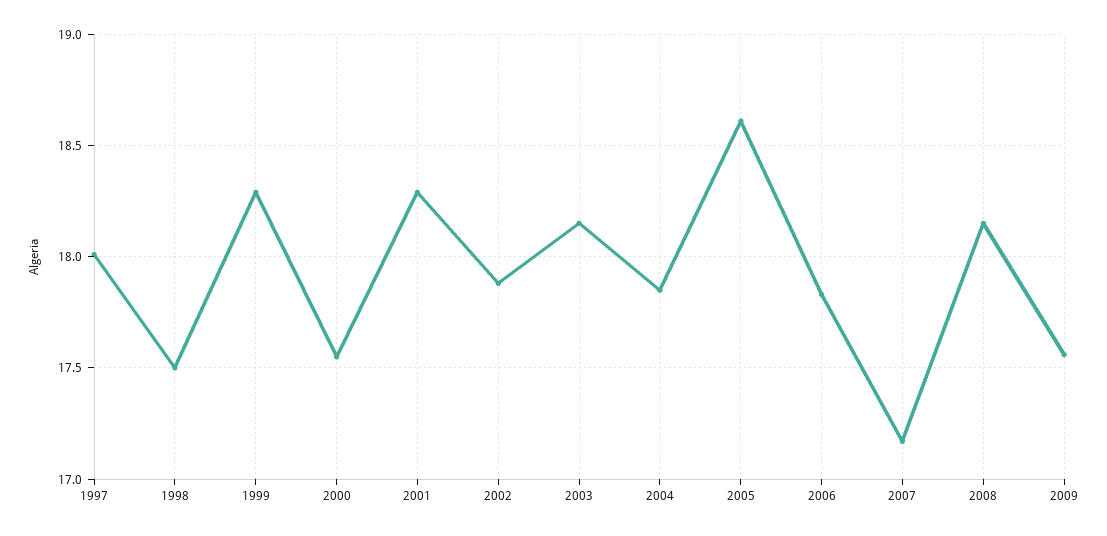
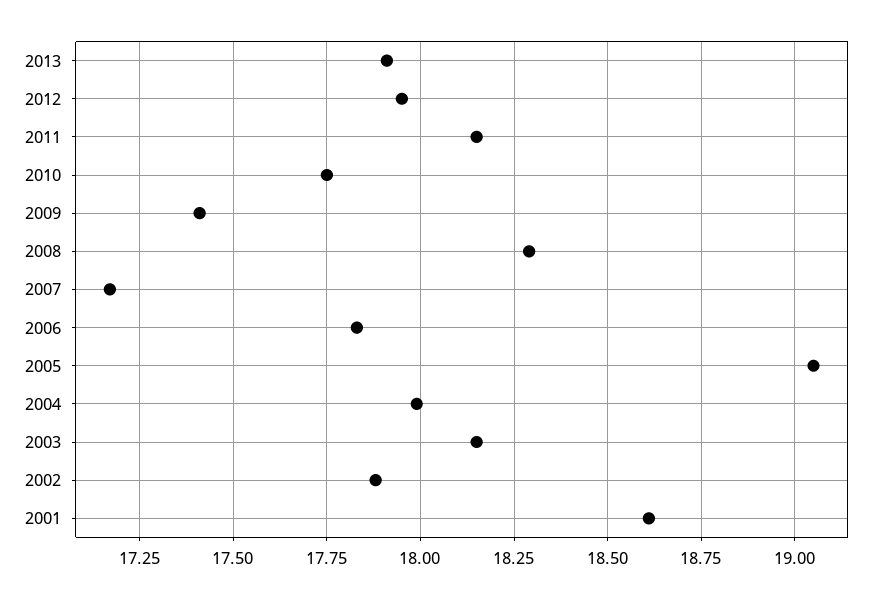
1997: 18 -> none
1998: 17.5 -> none
1999: 18.3 -> none
2000: 17.55 -> none
2001: 18.3 -> 18.6
2004: 17.85 -> 18
2005: 18.6 -> 19.05
2008: 18.15 -> 18.3
2009: 17.55 -> 17.4
2013: none -> 17.9
2012: none -> 17.95
2011: none -> 18.15
2010: none -> 17.75

